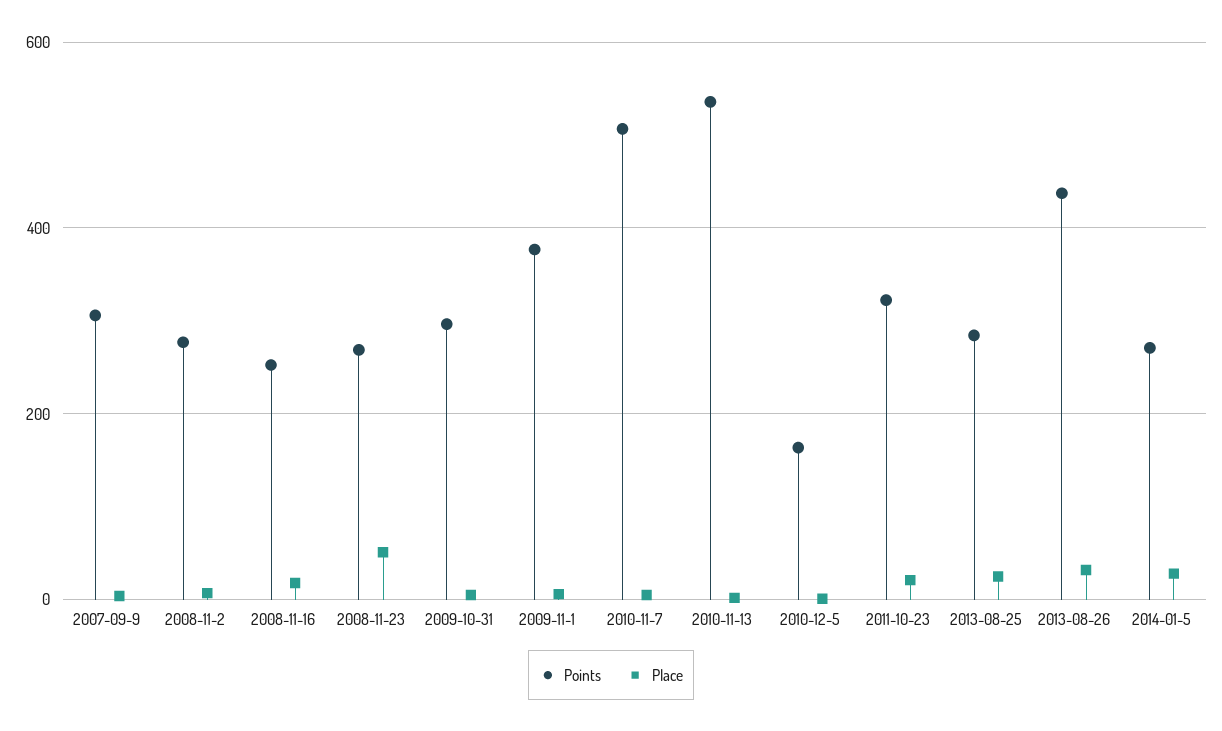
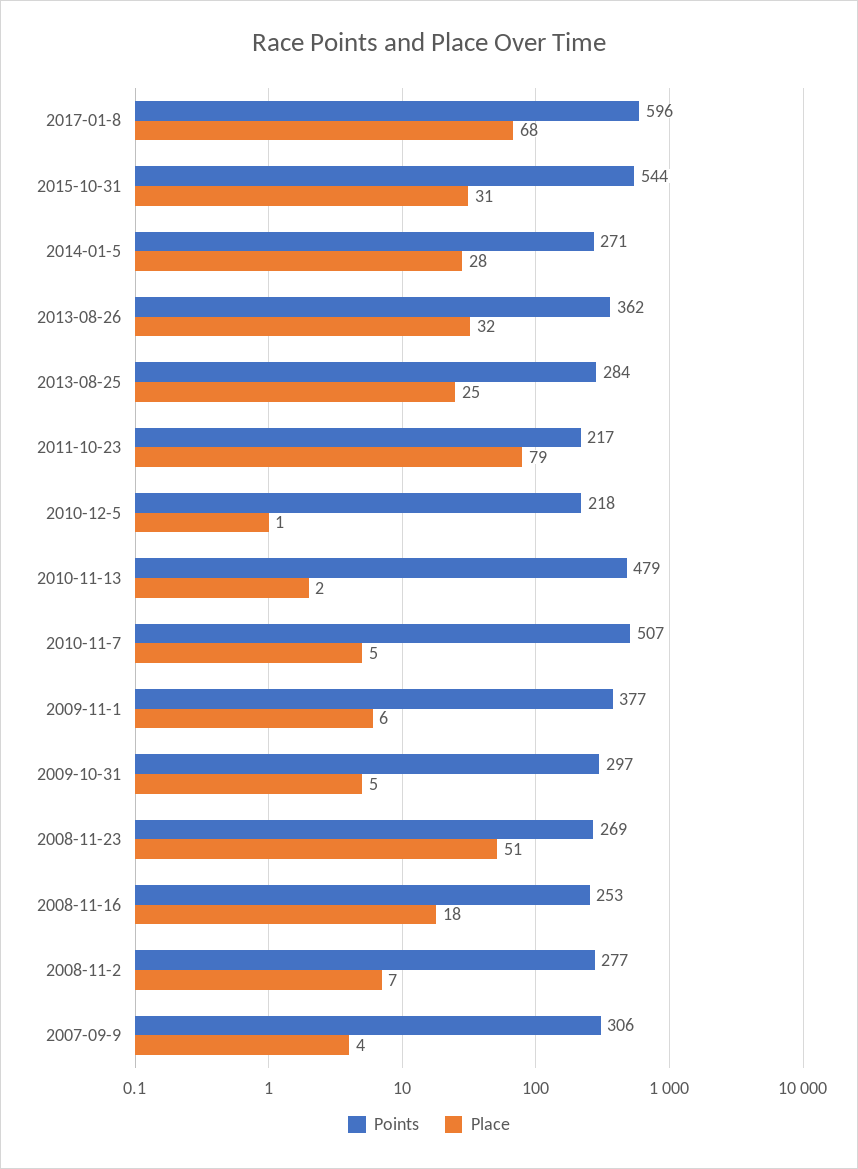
Points, 2010-11-13: 540 -> 479
Points, 2010-12-5: 160 -> 218
Points, 2011-10-23: 320 -> 217
Place, 2011-10-23: 20 -> 79
Points, 2013-08-26: 440 -> 362
Points, 2017-01-8: none -> 596
Place, 2017-01-8: none -> 68
Points, 2015-10-31: none -> 544
Place, 2015-10-31: none -> 31

